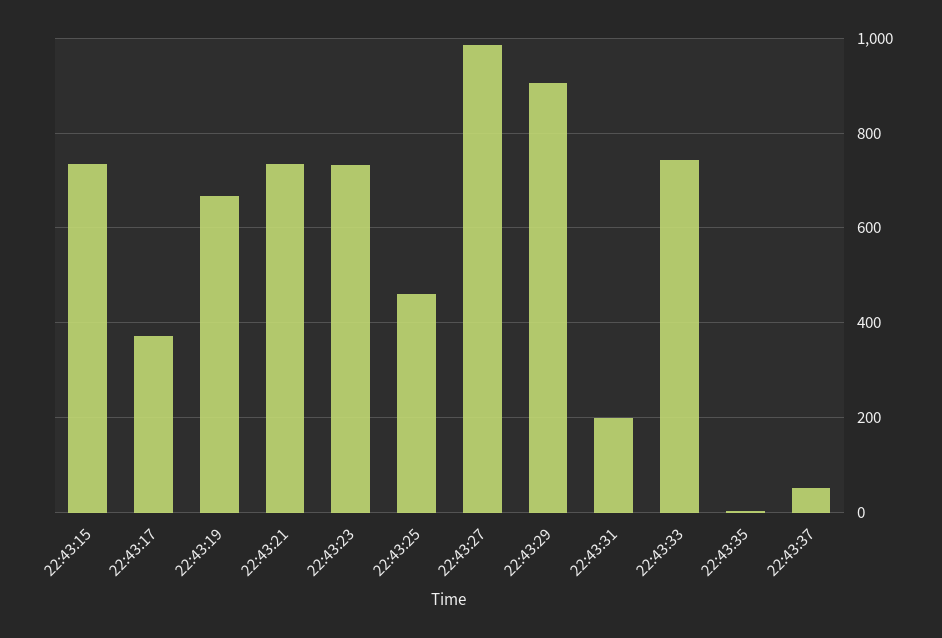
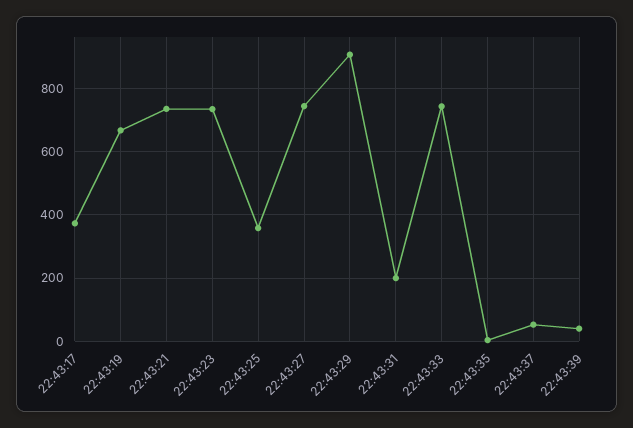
22:43:15: 740 -> none
22:43:25: 460 -> 360
22:43:27: 980 -> 740
22:43:39: none -> 40

